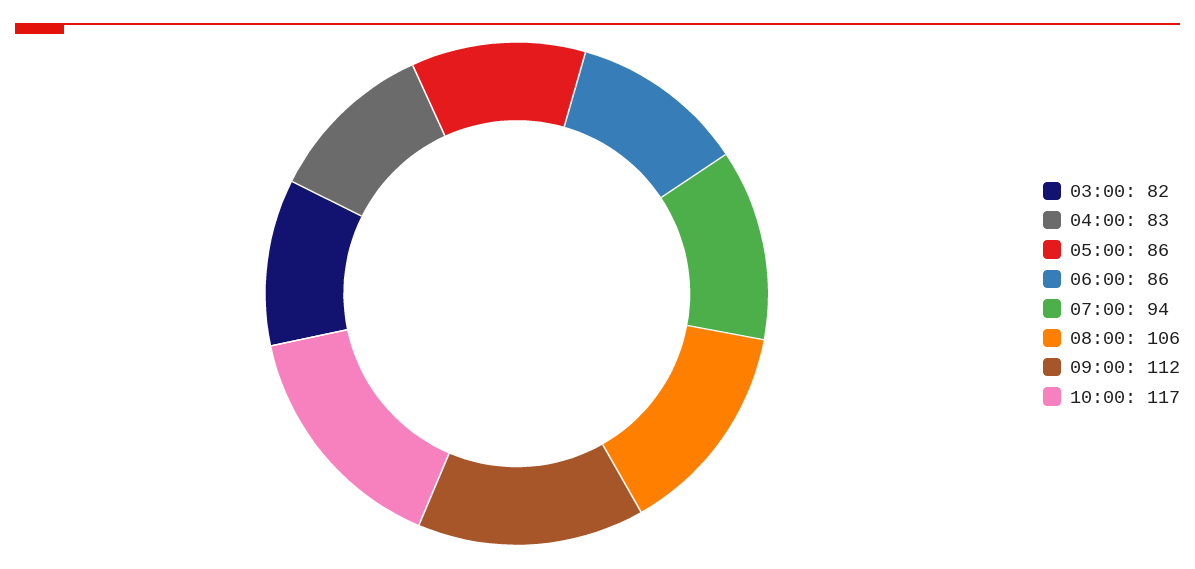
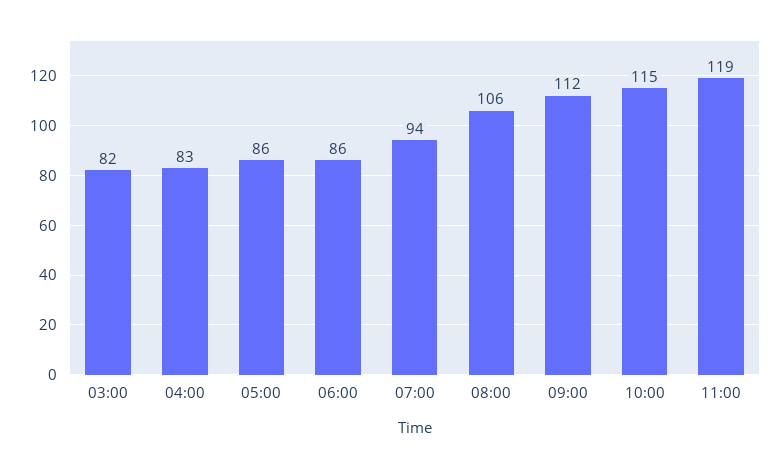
10:00: 117 -> 115
11:00: none -> 119

